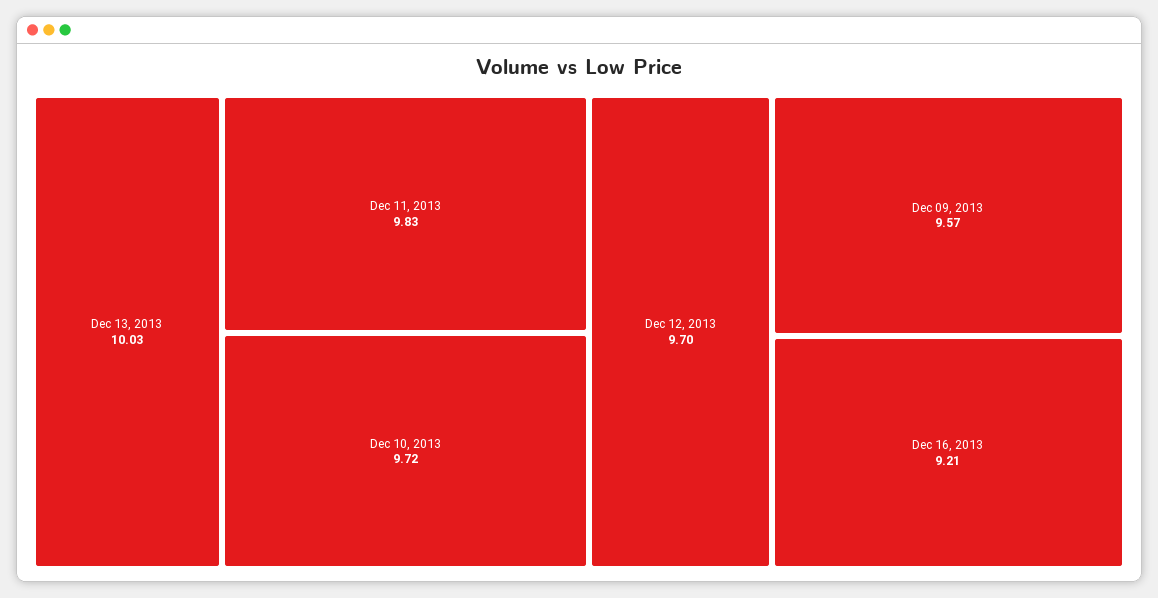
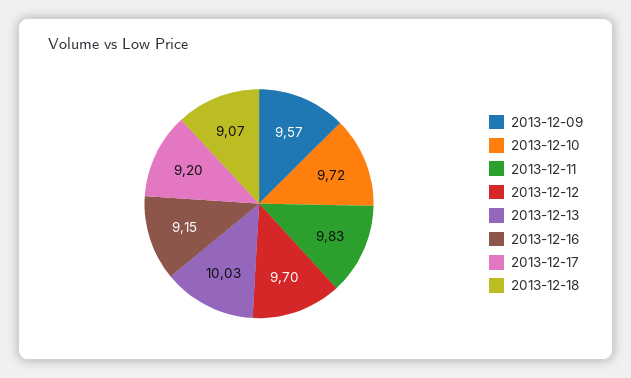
Dec 16, 2013: 9.21 -> 9.15
2013-12-17: none -> 9.2
2013-12-18: none -> 9.07

